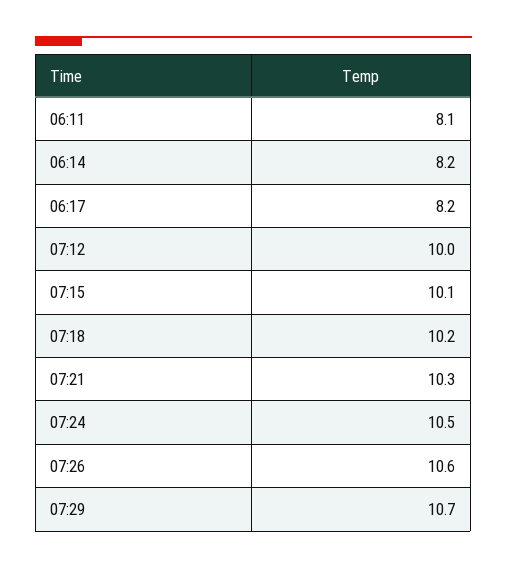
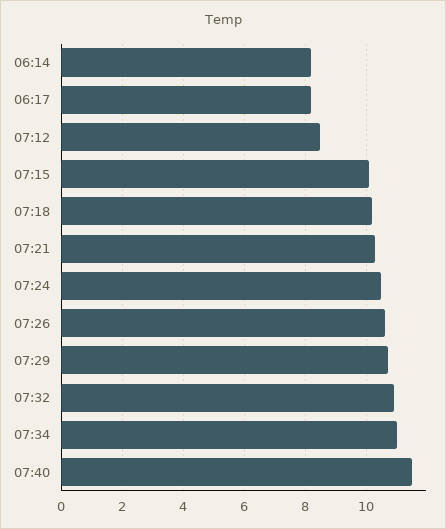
06:11: 8.1 -> none
07:12: 10 -> 8.5
07:32: none -> 11
07:34: none -> 11
07:40: none -> 11.5

